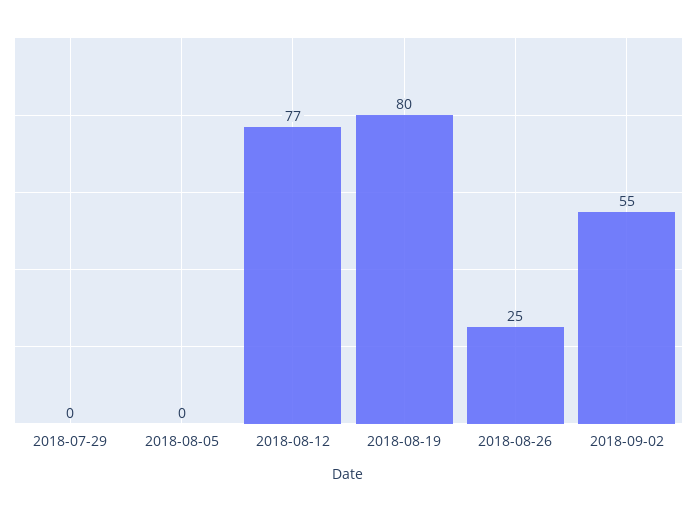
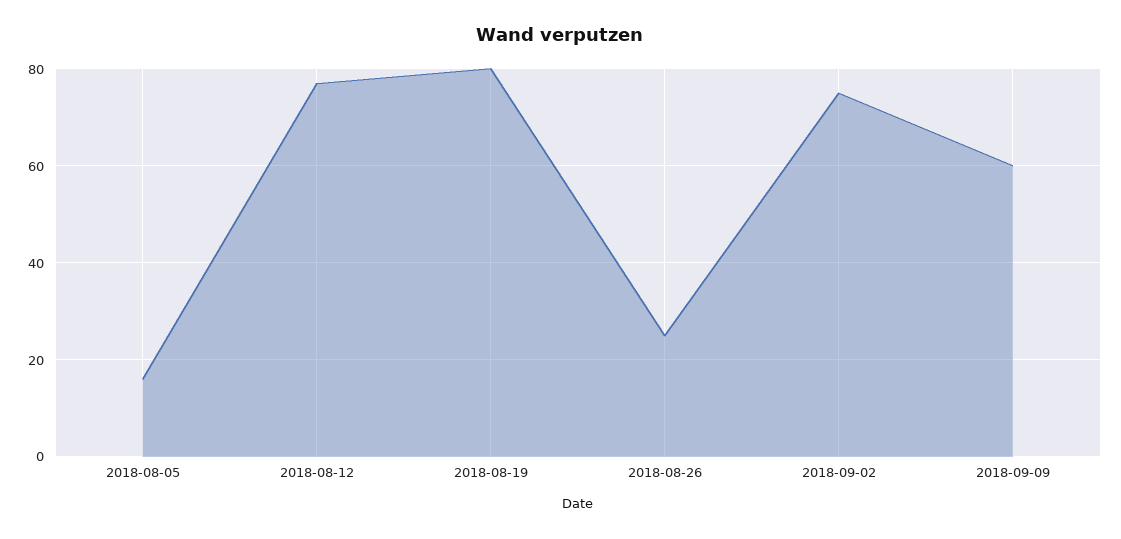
2018-07-29: 0 -> none
2018-08-05: 0 -> 15
2018-09-02: 55 -> 75
2018-09-09: none -> 60

